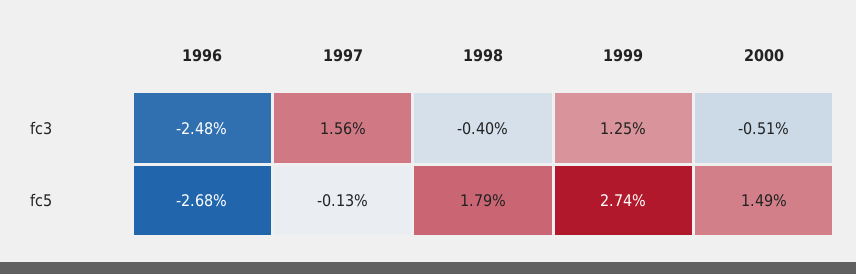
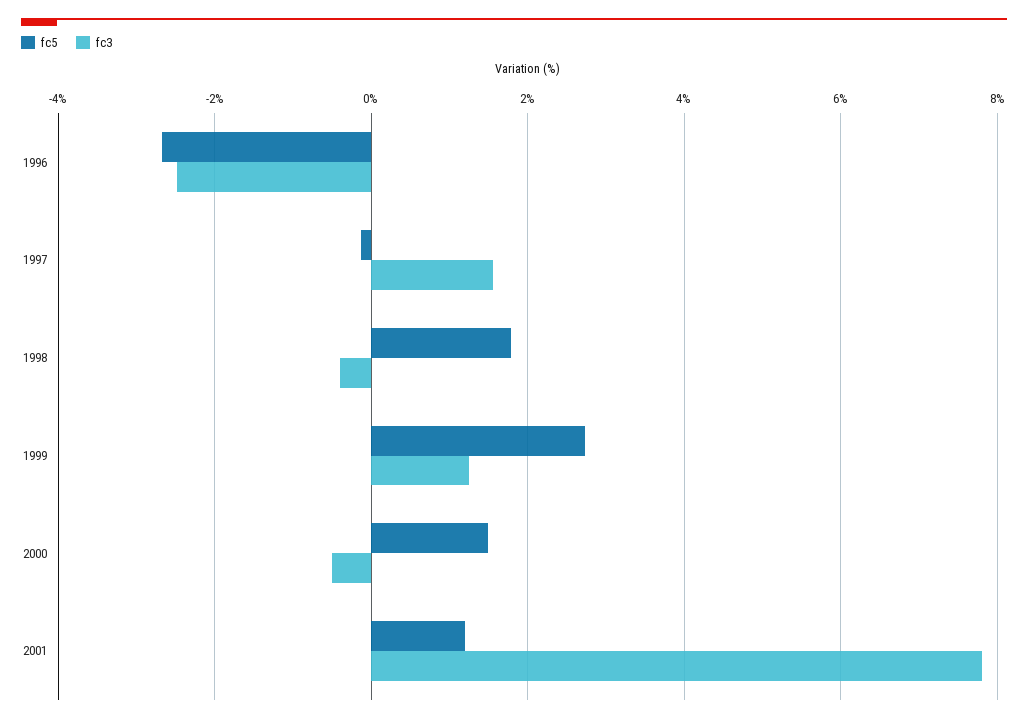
fc5, 2001: none -> 1.2
fc3, 2001: none -> 7.8

